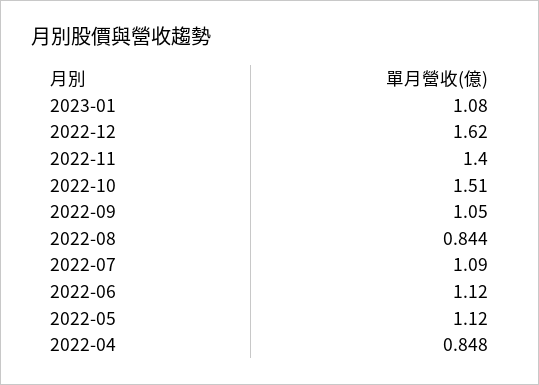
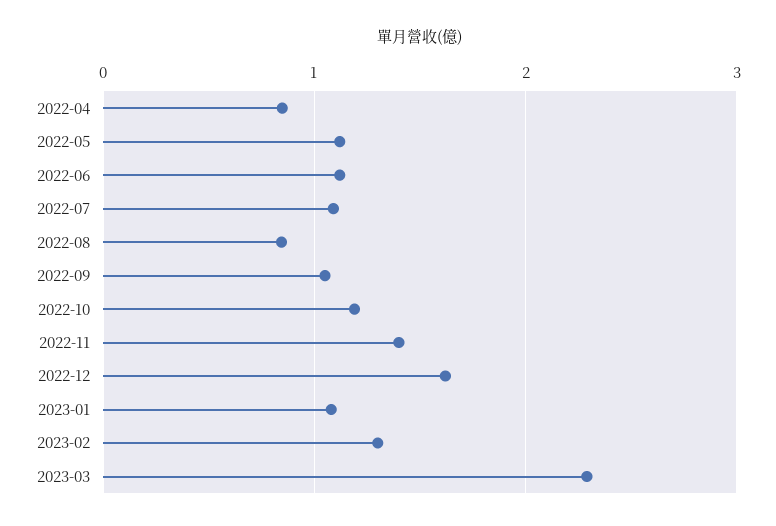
2022-10: 1.51 -> 1.2
2023-02: none -> 1.3
2023-03: none -> 2.3

